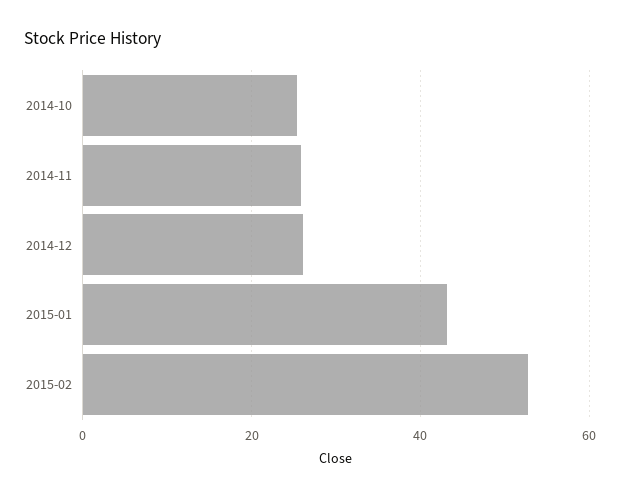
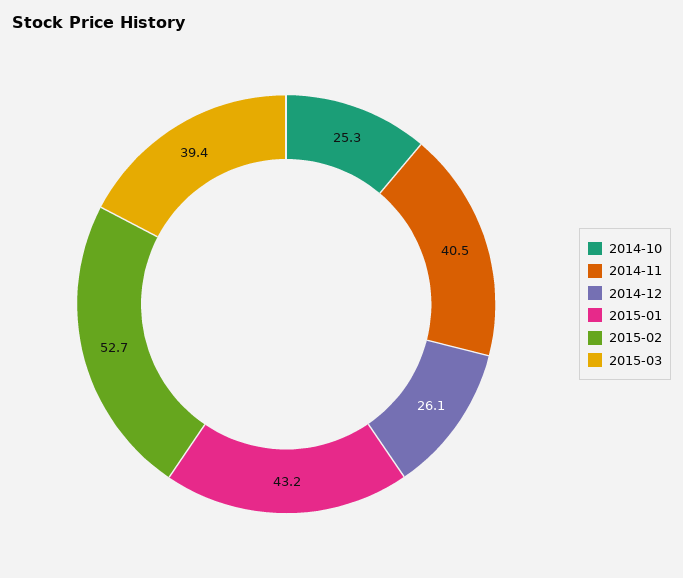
2014-11: 26 -> 40.5
2015-03: none -> 39.4

